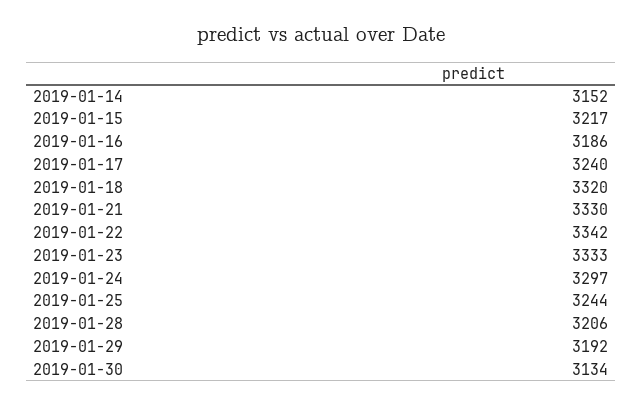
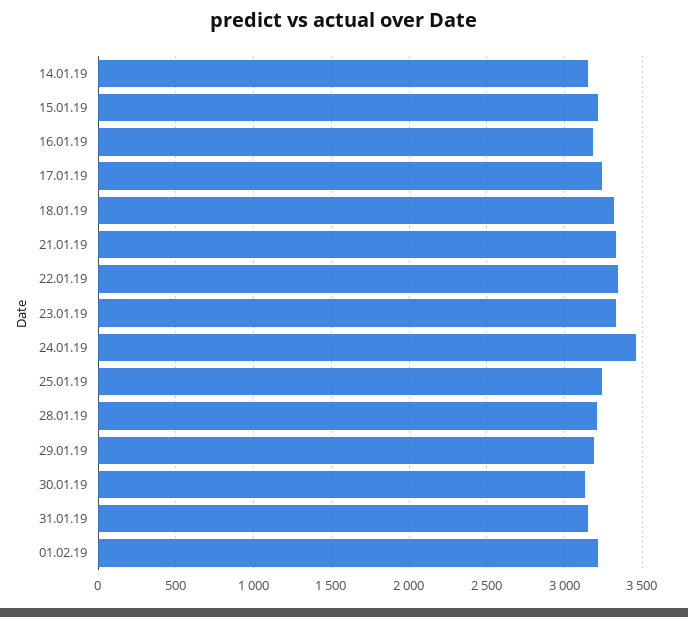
2019-01-24: 3297 -> 3450
31.01.19: none -> 3150
01.02.19: none -> 3200

